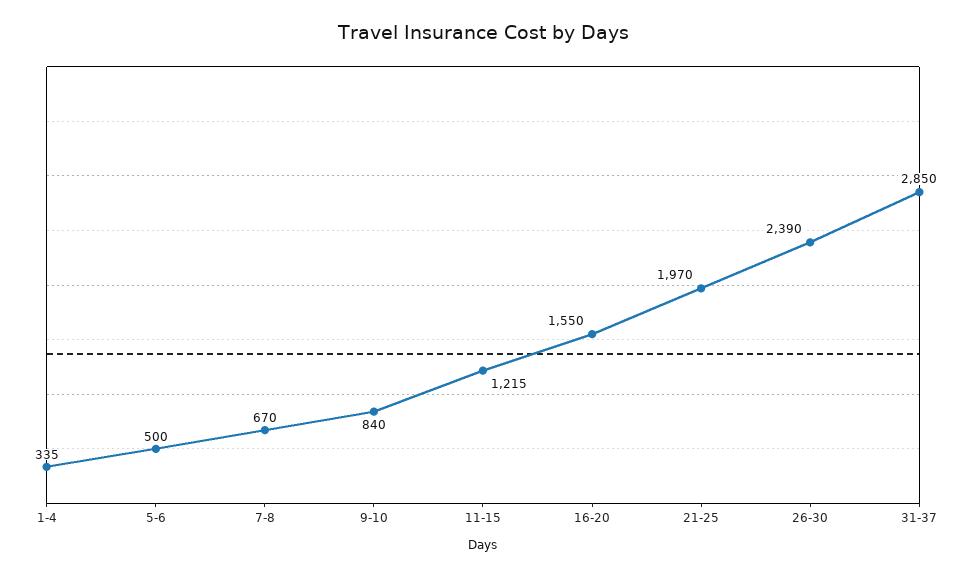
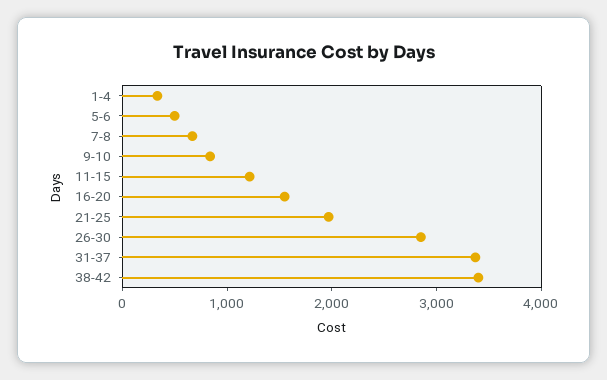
26-30: 2390 -> 2800
31-37: 2850 -> 3400
38-42: none -> 3400

